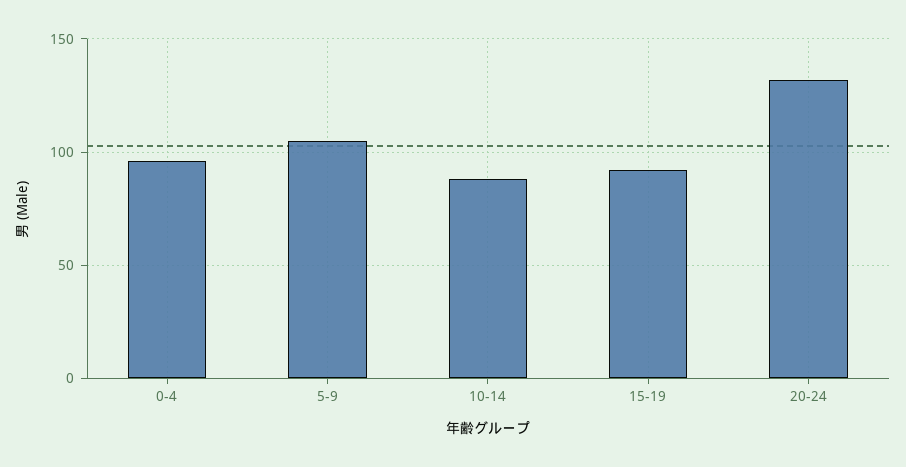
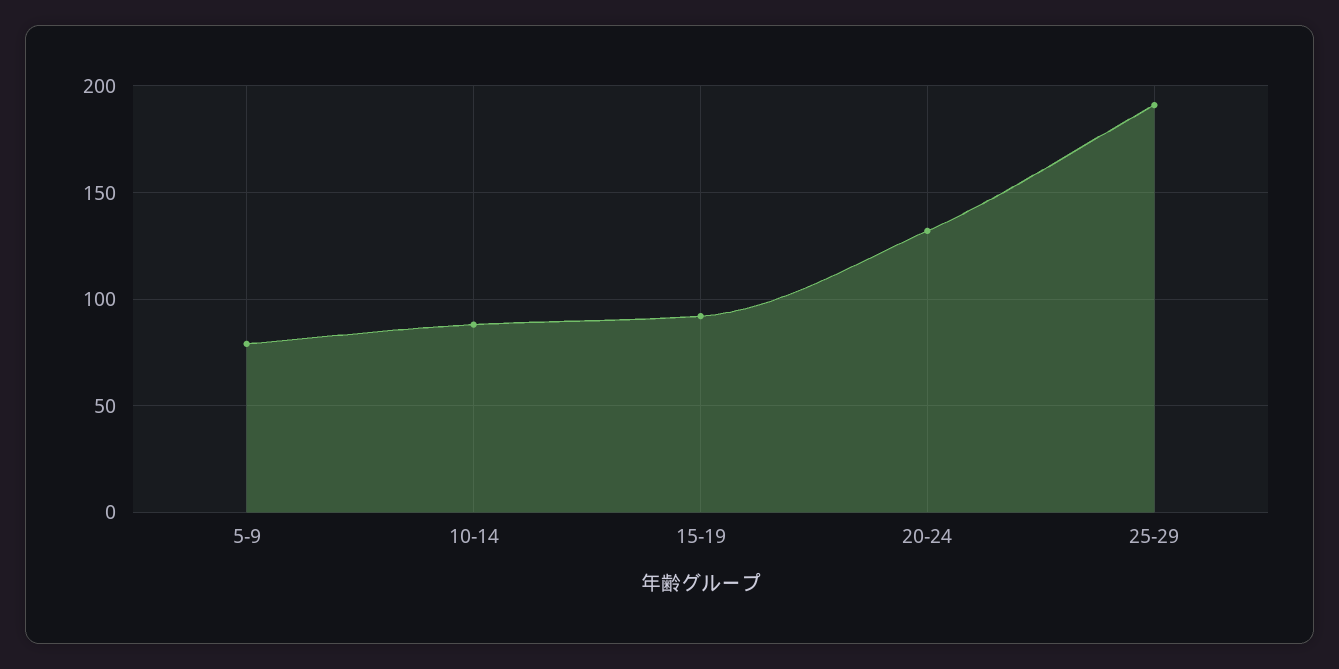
0-4: 95 -> none
5-9: 105 -> 80
25-29: none -> 190

